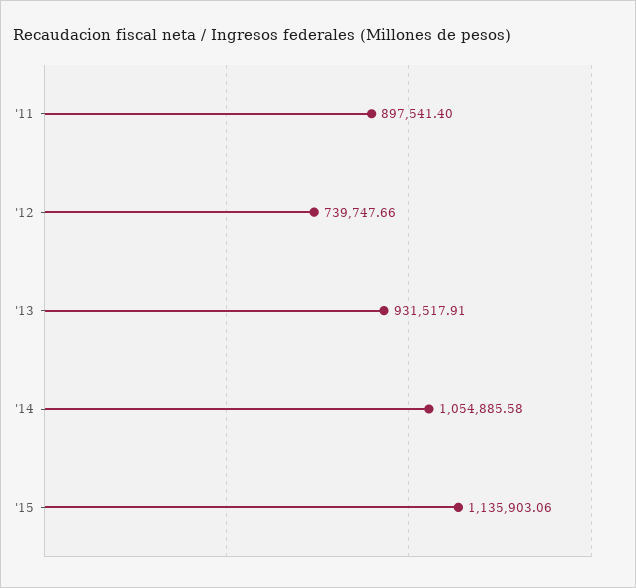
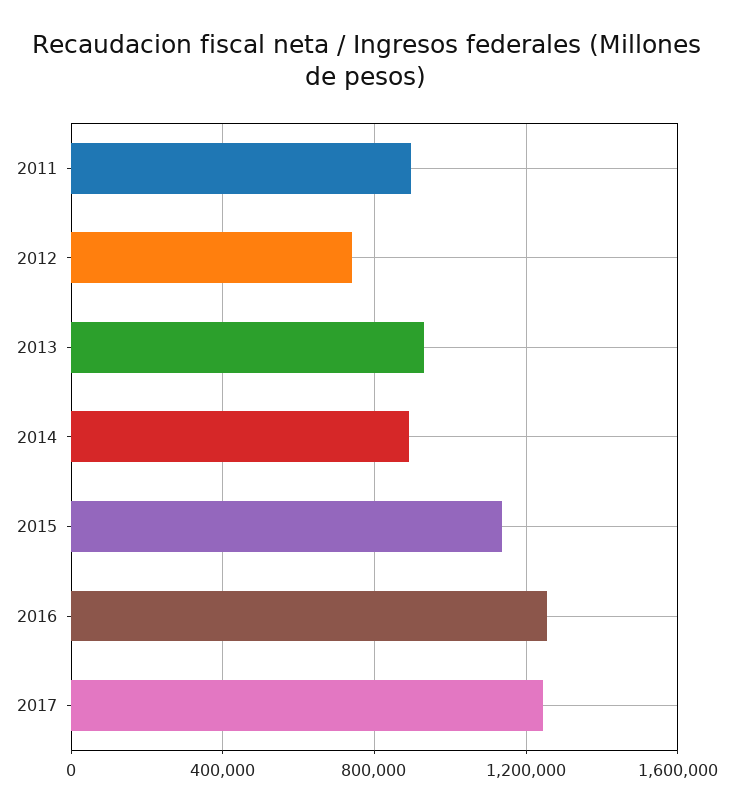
'14: 1054885.58 -> 900000
2016: none -> 1250000
2017: none -> 1250000

